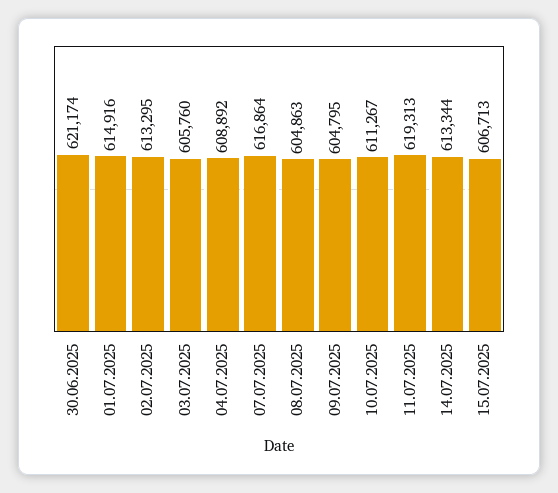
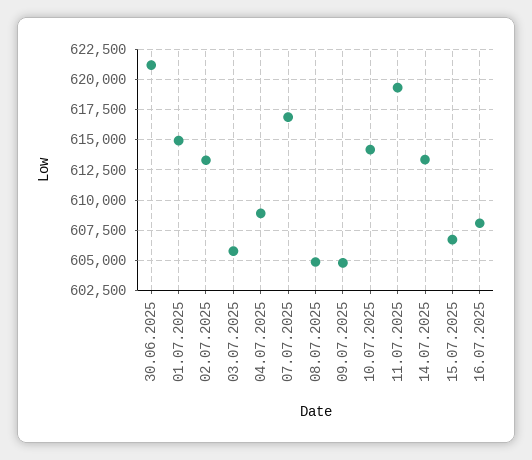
10.07.2025: 611267 -> 614000
16.07.2025: none -> 608000

